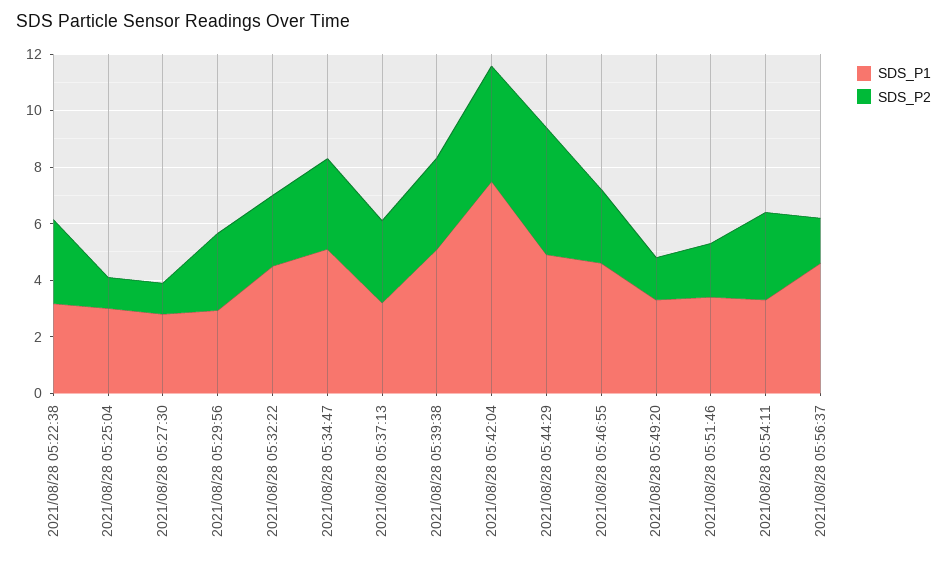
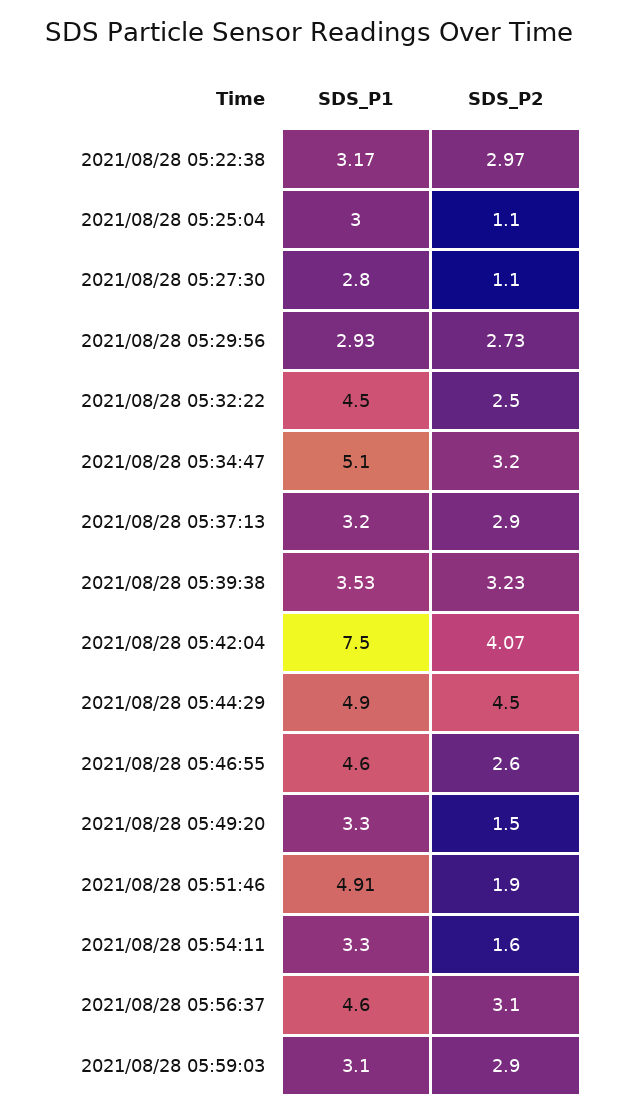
SDS_P1, 2021/08/28 05:39:38: 5 -> 3.53
SDS_P1, 2021/08/28 05:51:46: 3.5 -> 4.91
SDS_P2, 2021/08/28 05:54:11: 3 -> 1.6
SDS_P2, 2021/08/28 05:56:37: 1.5 -> 3.1
SDS_P1, 2021/08/28 05:59:03: none -> 3.1
SDS_P2, 2021/08/28 05:59:03: none -> 2.9

